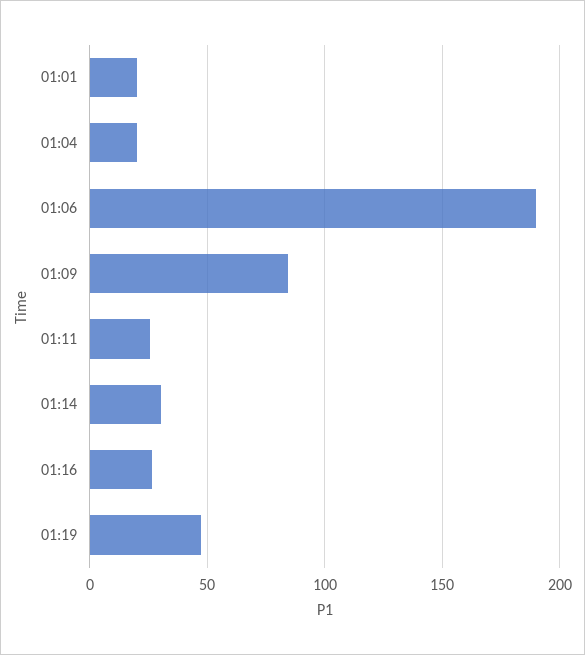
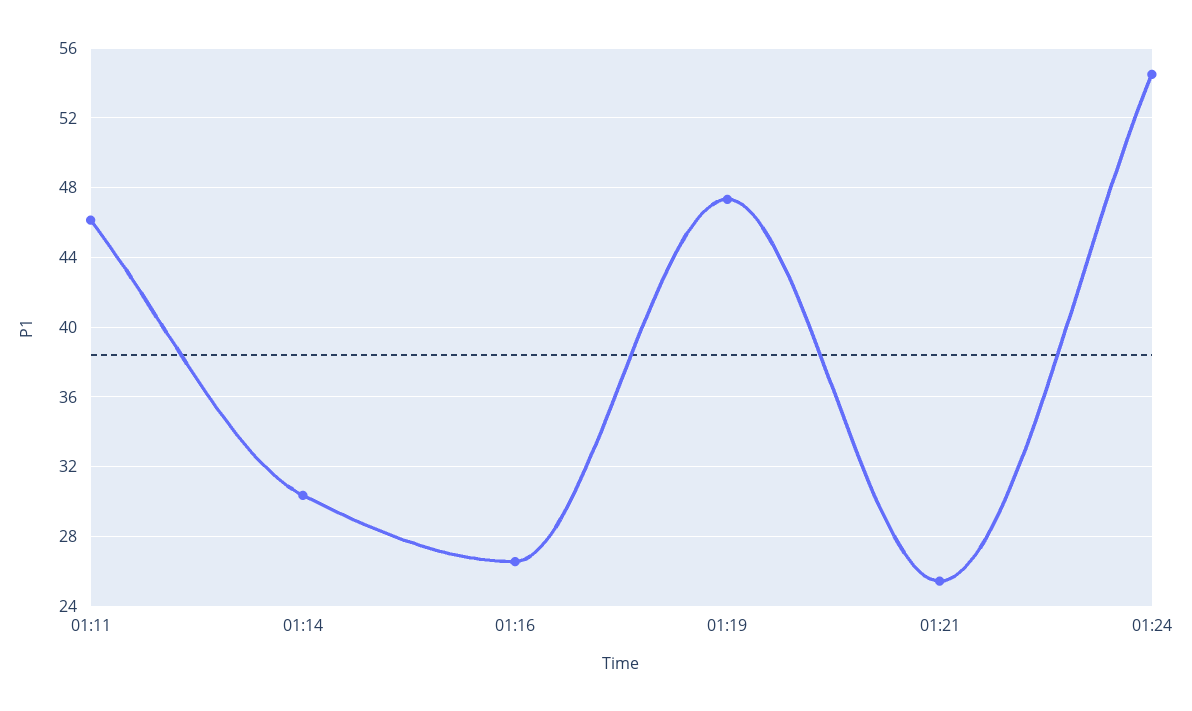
01:01: 20 -> none
01:04: 20 -> none
01:06: 190 -> none
01:09: 85 -> none
01:11: 25 -> 46
01:21: none -> 25.5
01:24: none -> 54.5

